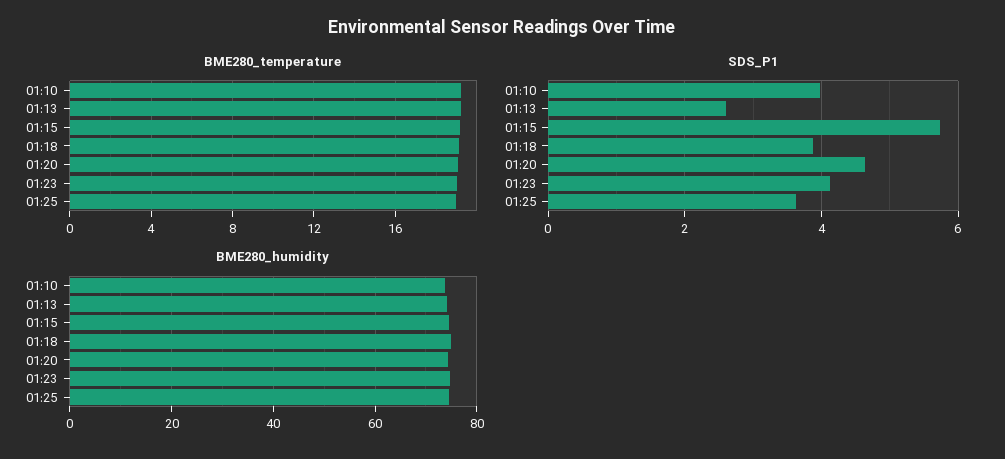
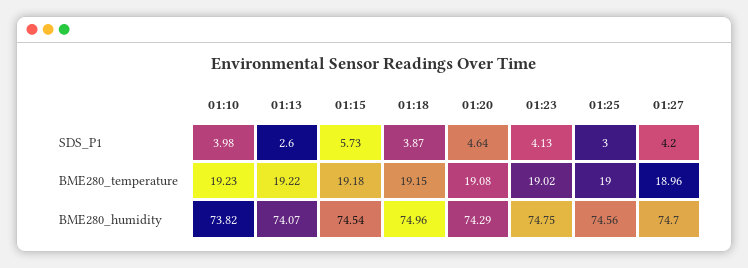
SDS_P1, 01:25: 3.6 -> 3
SDS_P1, 01:27: none -> 4.2
BME280_temperature, 01:27: none -> 18.96
BME280_humidity, 01:27: none -> 74.7

